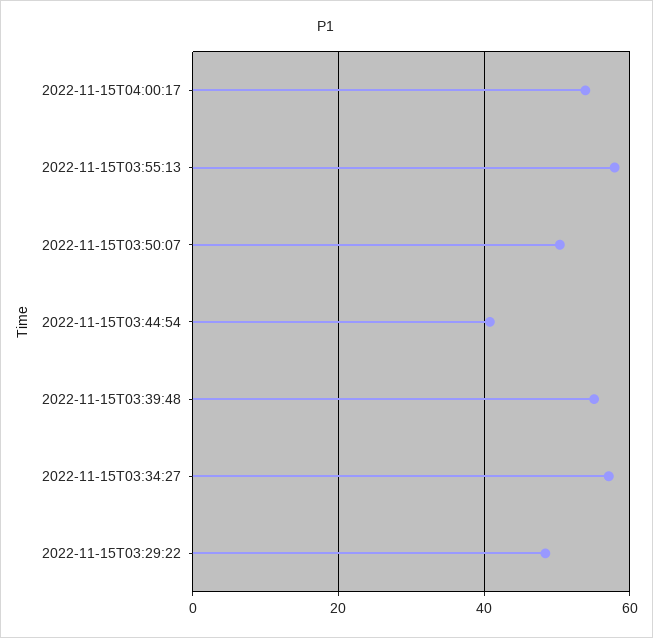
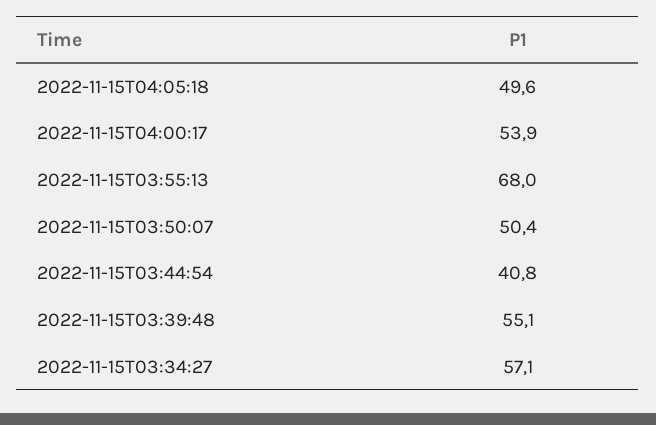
2022-11-15T03:55:13: 58 -> 68
2022-11-15T03:29:22: 48 -> none
2022-11-15T04:05:18: none -> 49.6

